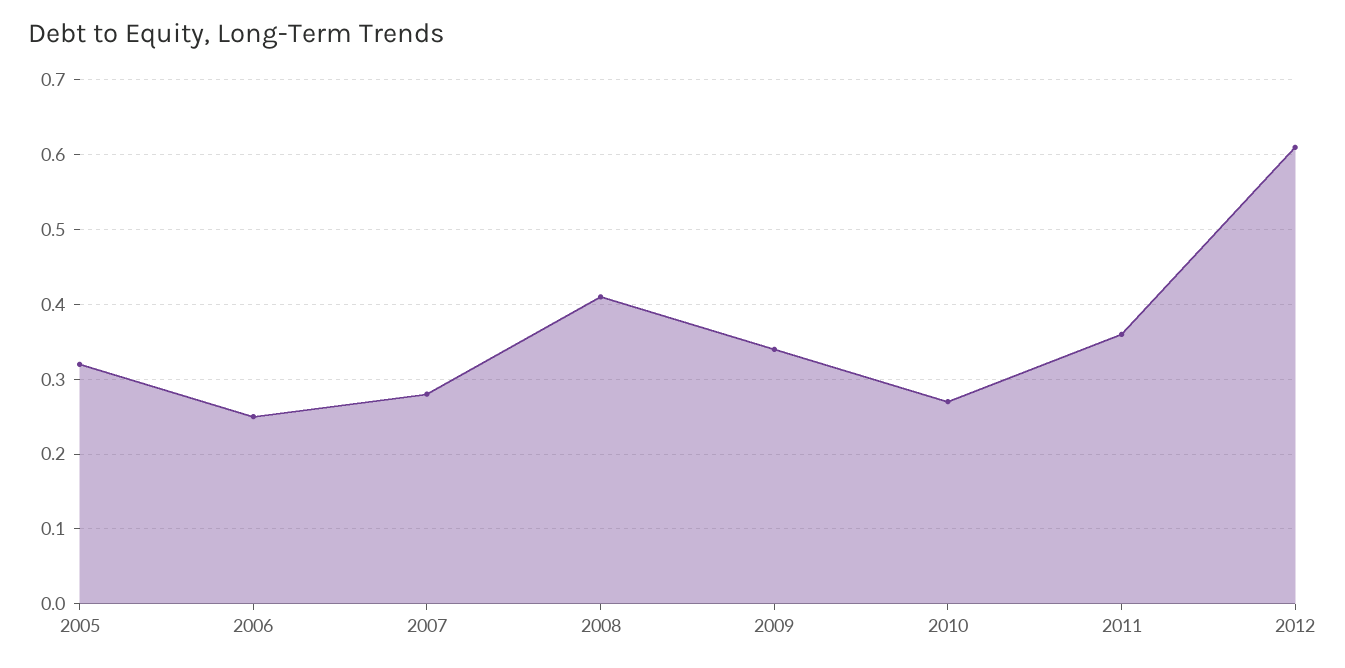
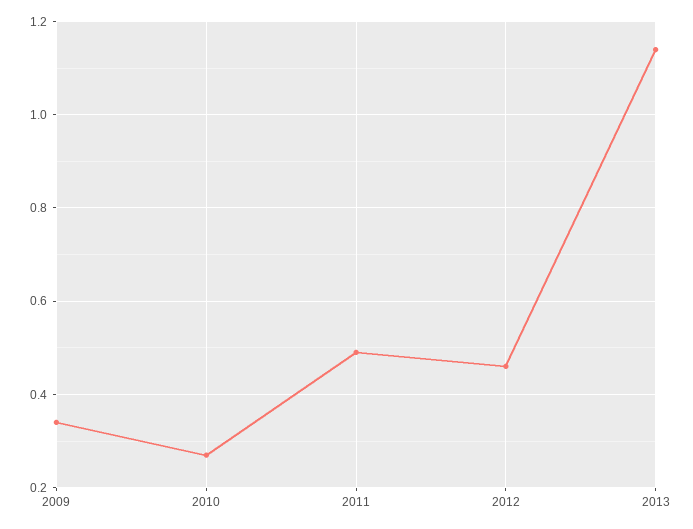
2005: 0.32 -> none
2006: 0.25 -> none
2007: 0.28 -> none
2008: 0.41 -> none
2011: 0.36 -> 0.5
2012: 0.61 -> 0.45
2013: none -> 1.15

